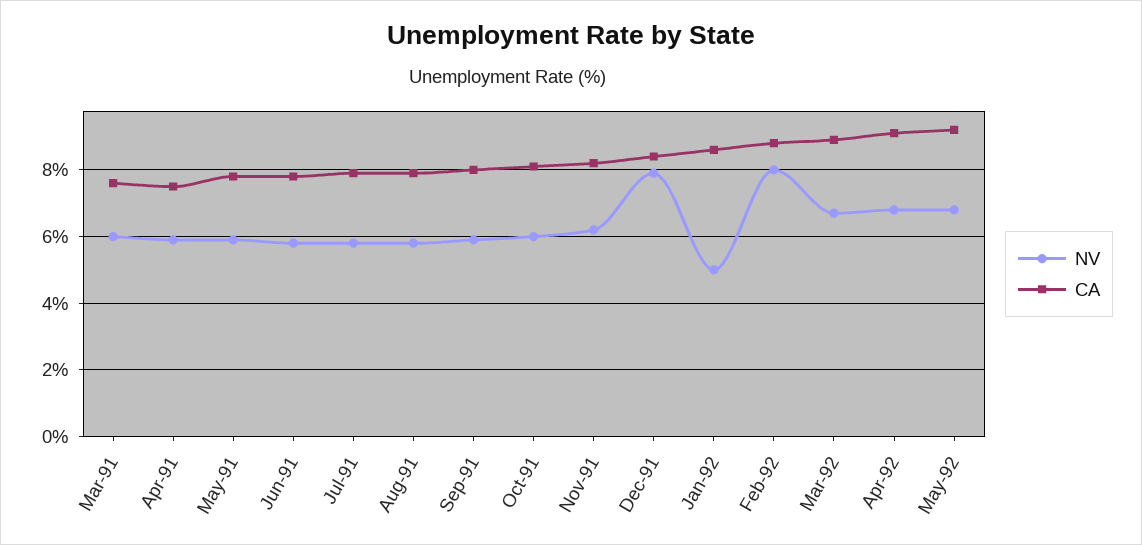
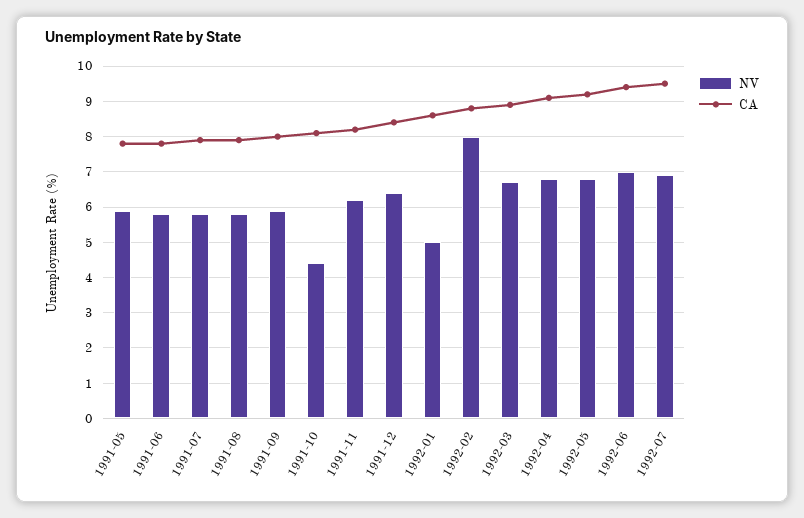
NV, Mar-91: 6 -> none
CA, Mar-91: 7.5 -> none
NV, Apr-91: 6 -> none
CA, Apr-91: 7.5 -> none
NV, Oct-91: 6 -> 4.5
NV, Dec-91: 8 -> 6.5
NV, 1992-06: none -> 7
CA, 1992-06: none -> 9.5
NV, 1992-07: none -> 7
CA, 1992-07: none -> 9.5

